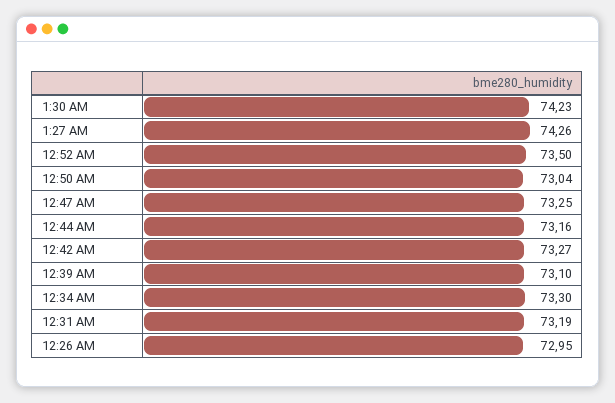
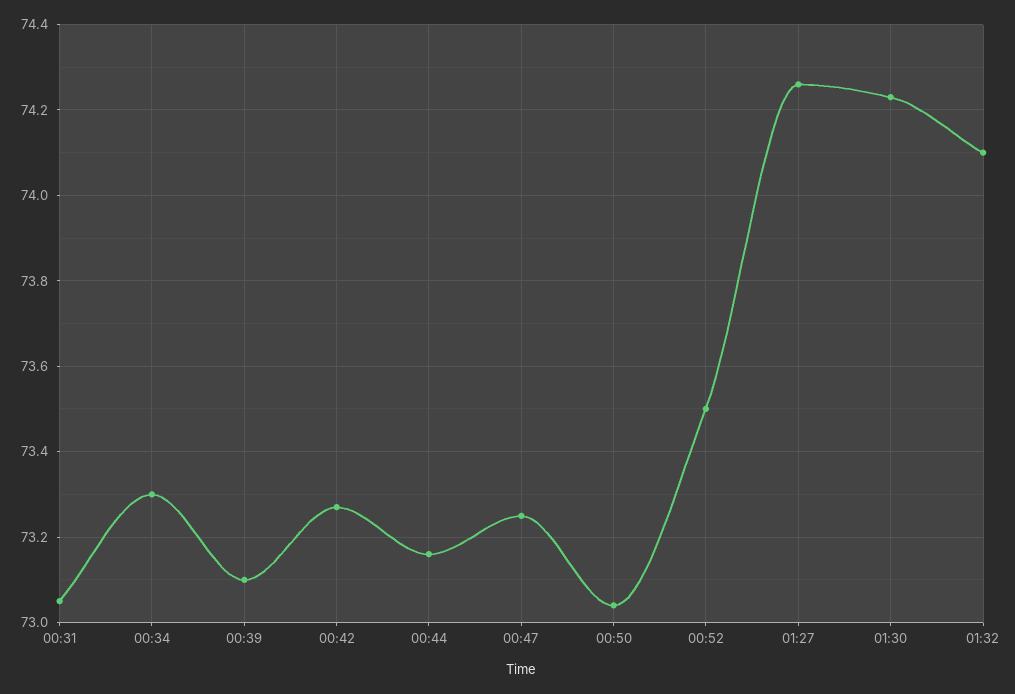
12:31 AM: 73.19 -> 73.05
12:26 AM: 72.95 -> none
01:32: none -> 74.1

